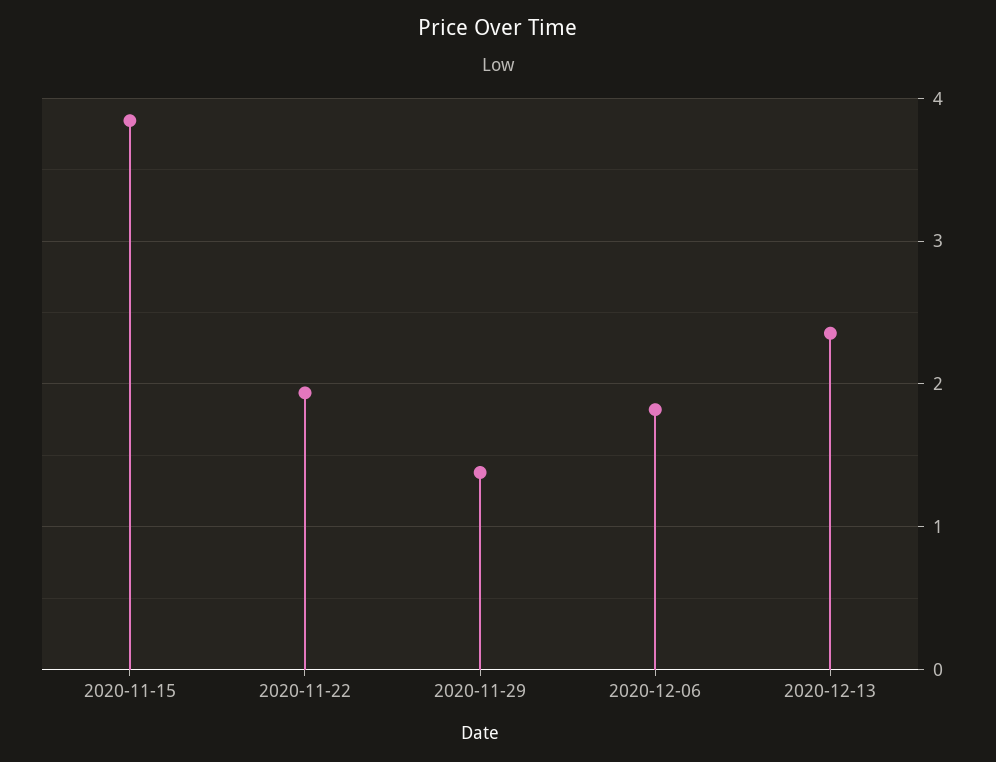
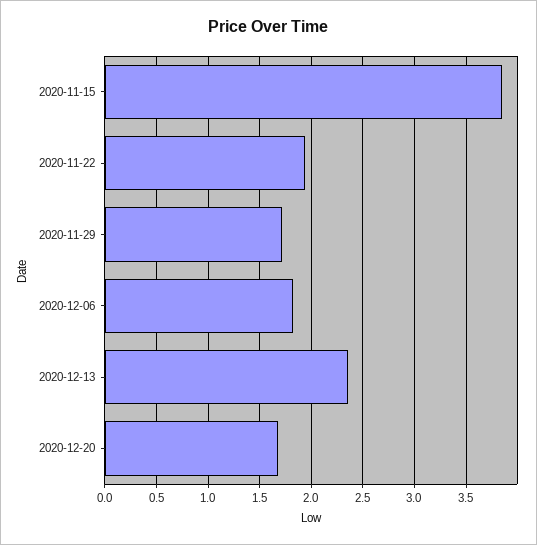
2020-11-29: 1.4 -> 1.7
2020-12-20: none -> 1.7

